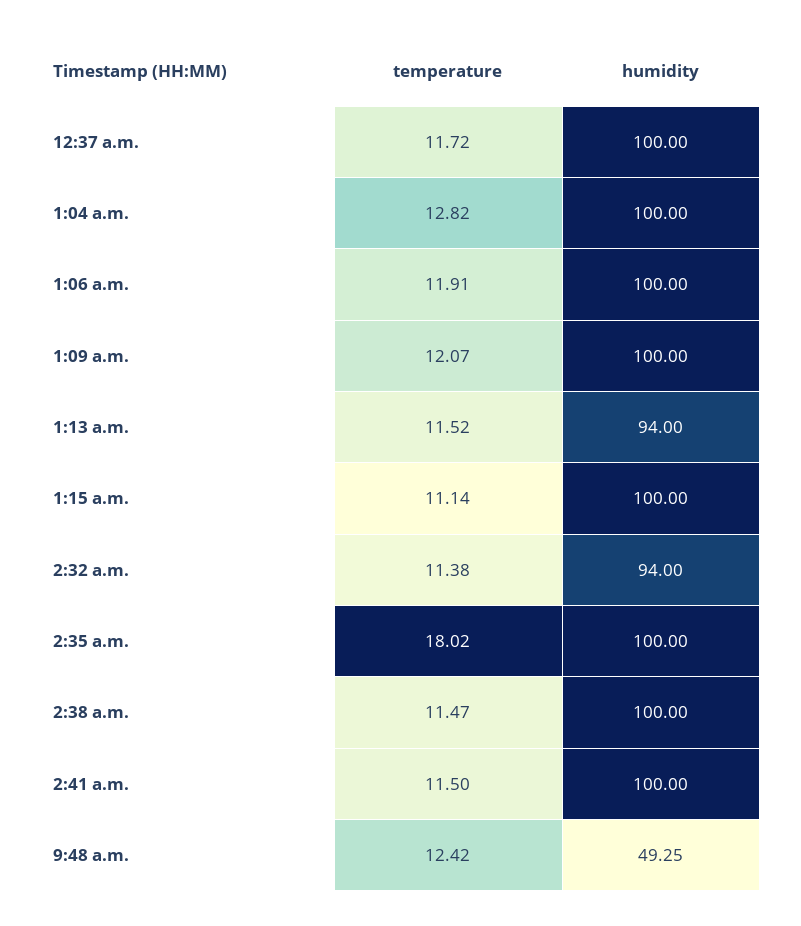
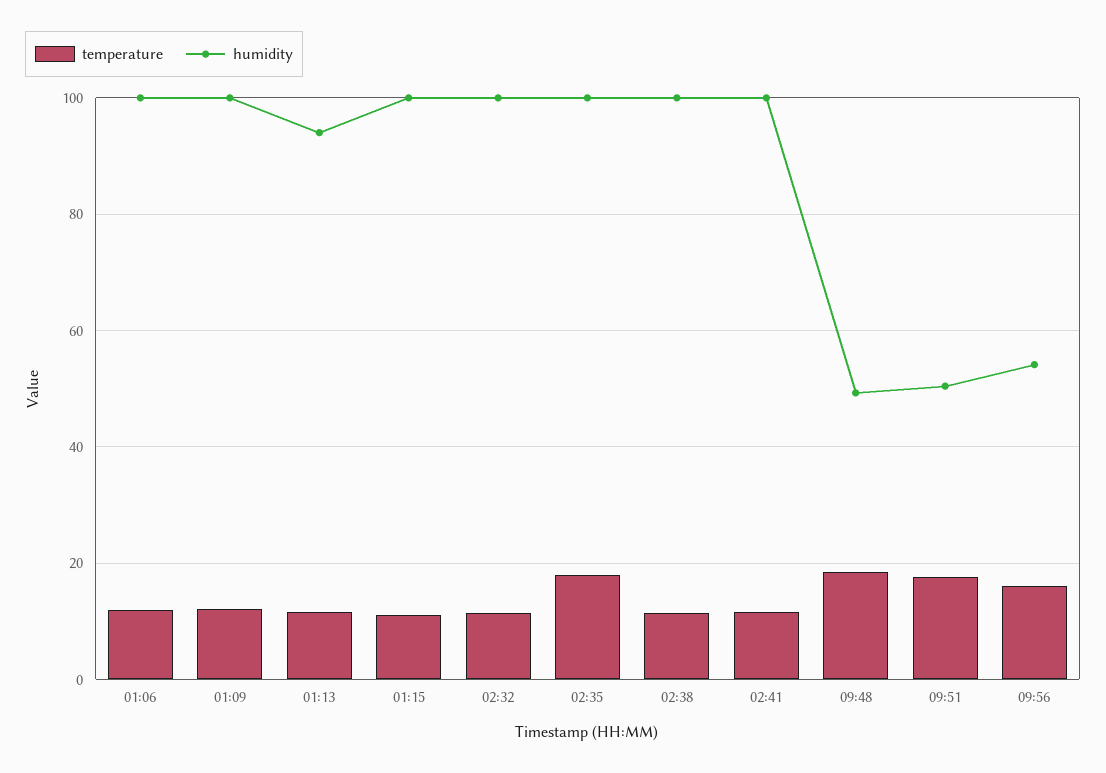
temperature, 12:37 a.m.: 11.72 -> none
humidity, 12:37 a.m.: 100 -> none
temperature, 1:04 a.m.: 12.82 -> none
humidity, 1:04 a.m.: 100 -> none
humidity, 2:32 a.m.: 94 -> 100
temperature, 9:48 a.m.: 12.42 -> 18
temperature, 09:51: none -> 18
humidity, 09:51: none -> 50
temperature, 09:56: none -> 16
humidity, 09:56: none -> 54

